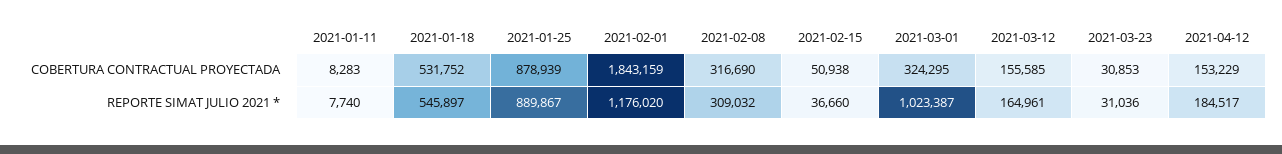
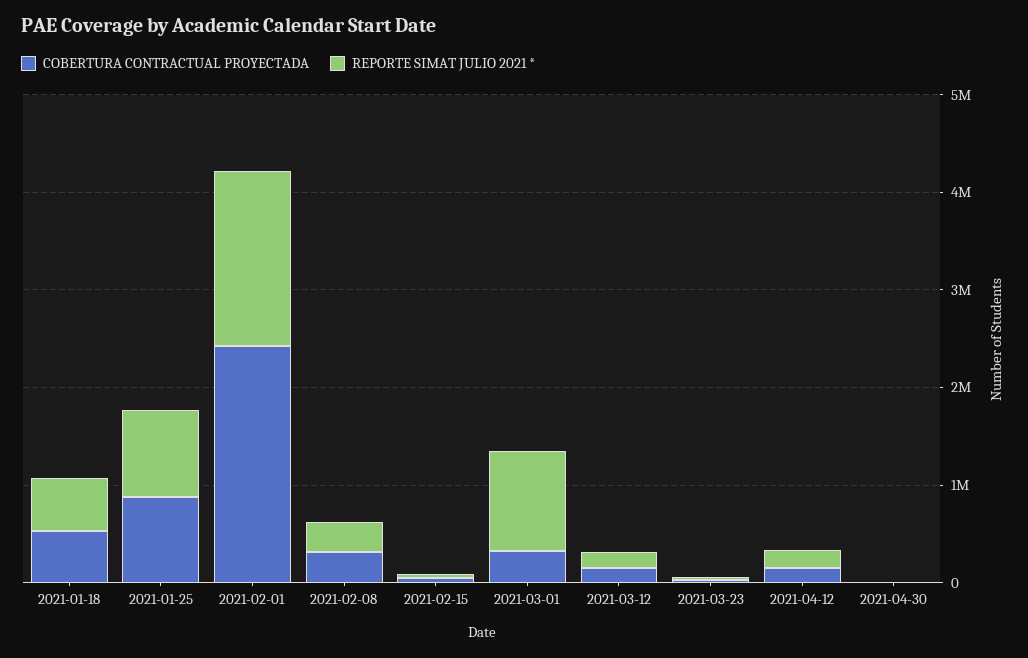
COBERTURA CONTRACTUAL PROYECTADA, 2021-01-11: 8283 -> none
COBERTURA CONTRACTUAL PROYECTADA, 2021-02-01: 1843159 -> 2400000
REPORTE SIMAT JULIO 2021 *, 2021-01-11: 7740 -> none
REPORTE SIMAT JULIO 2021 *, 2021-02-01: 1176020 -> 1800000
COBERTURA CONTRACTUAL PROYECTADA, 2021-04-30: none -> 0
REPORTE SIMAT JULIO 2021 *, 2021-04-30: none -> 0

